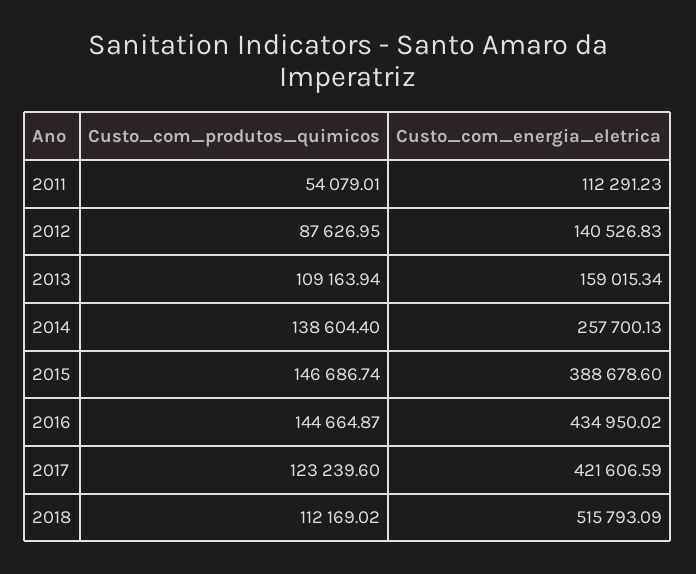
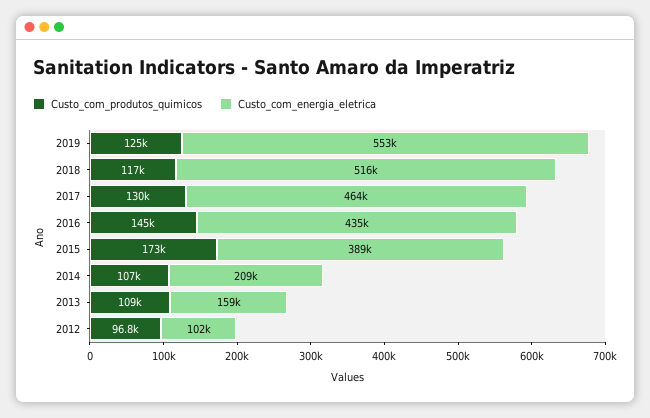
Custo_com_produtos_quimicos, 2011: 54079.01 -> none
Custo_com_energia_eletrica, 2011: 112291.23 -> none
Custo_com_produtos_quimicos, 2012: 87626.95 -> 96800
Custo_com_energia_eletrica, 2012: 140526.83 -> 102000
Custo_com_produtos_quimicos, 2014: 138604.4 -> 107000
Custo_com_energia_eletrica, 2014: 257700.13 -> 209000
Custo_com_produtos_quimicos, 2015: 146686.74 -> 173000
Custo_com_produtos_quimicos, 2017: 123239.6 -> 130000
Custo_com_energia_eletrica, 2017: 421606.59 -> 464000
Custo_com_produtos_quimicos, 2018: 112169.02 -> 117000
Custo_com_produtos_quimicos, 2019: none -> 125000
Custo_com_energia_eletrica, 2019: none -> 553000

